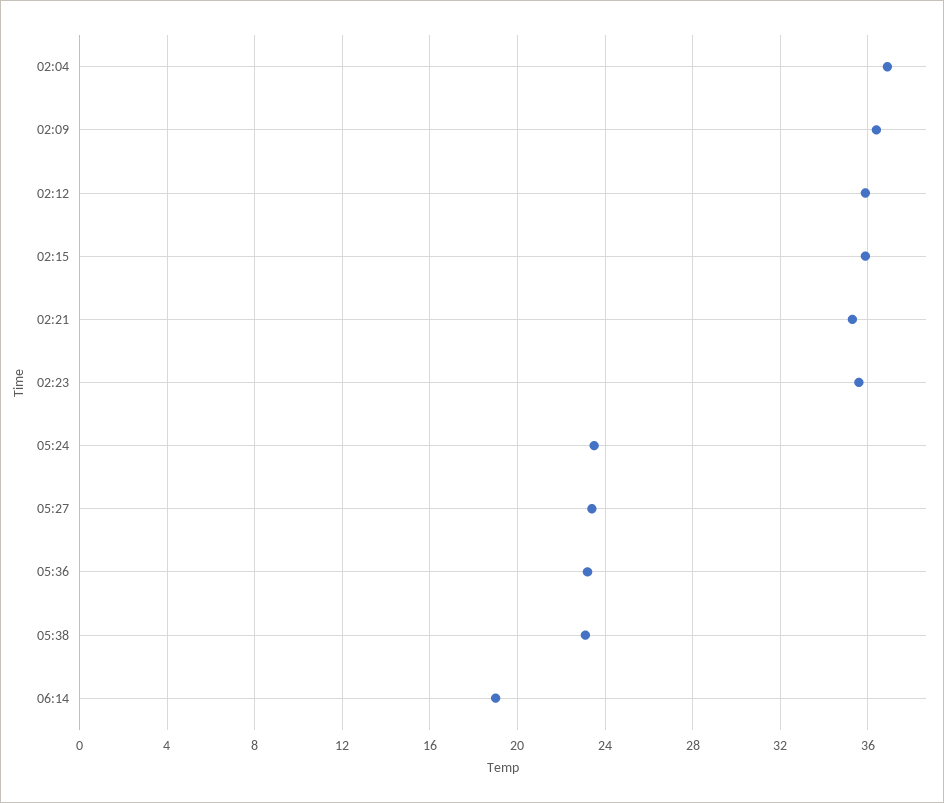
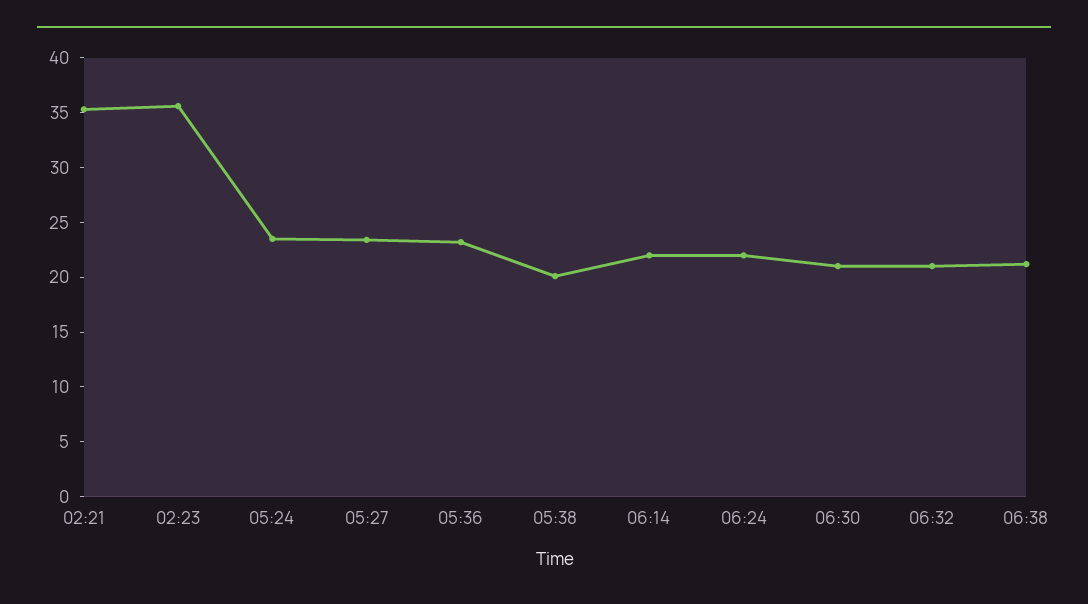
02:04: 37 -> none
02:09: 36.5 -> none
02:12: 36 -> none
02:15: 36 -> none
05:38: 23 -> 20
06:14: 19 -> 22
06:24: none -> 22
06:30: none -> 21
06:32: none -> 21
06:38: none -> 21

